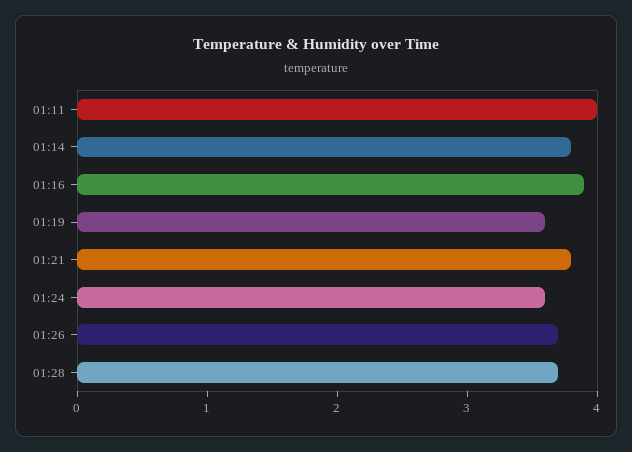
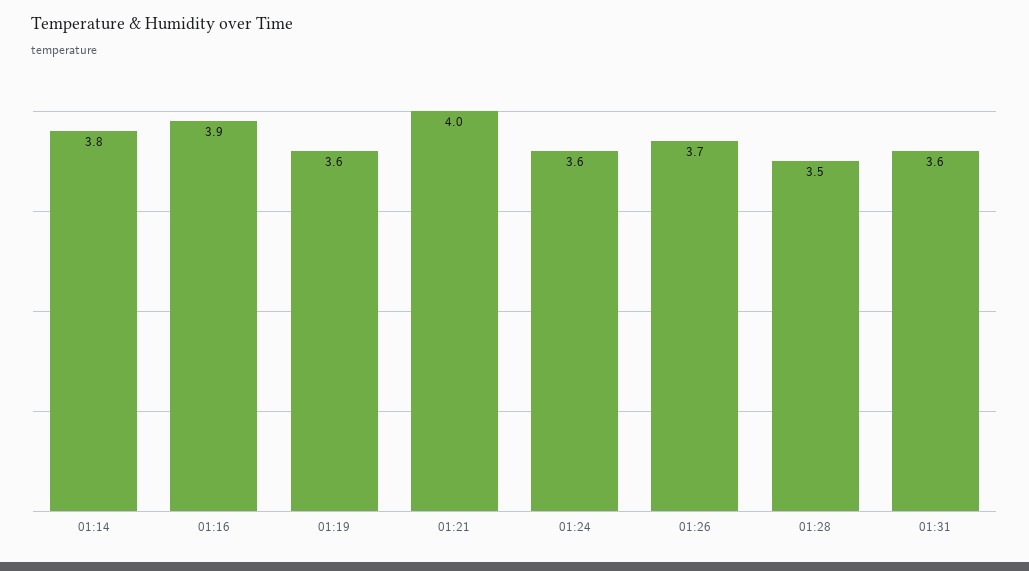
01:11: 4 -> none
01:21: 3.8 -> 4
01:28: 3.7 -> 3.5
01:31: none -> 3.6

